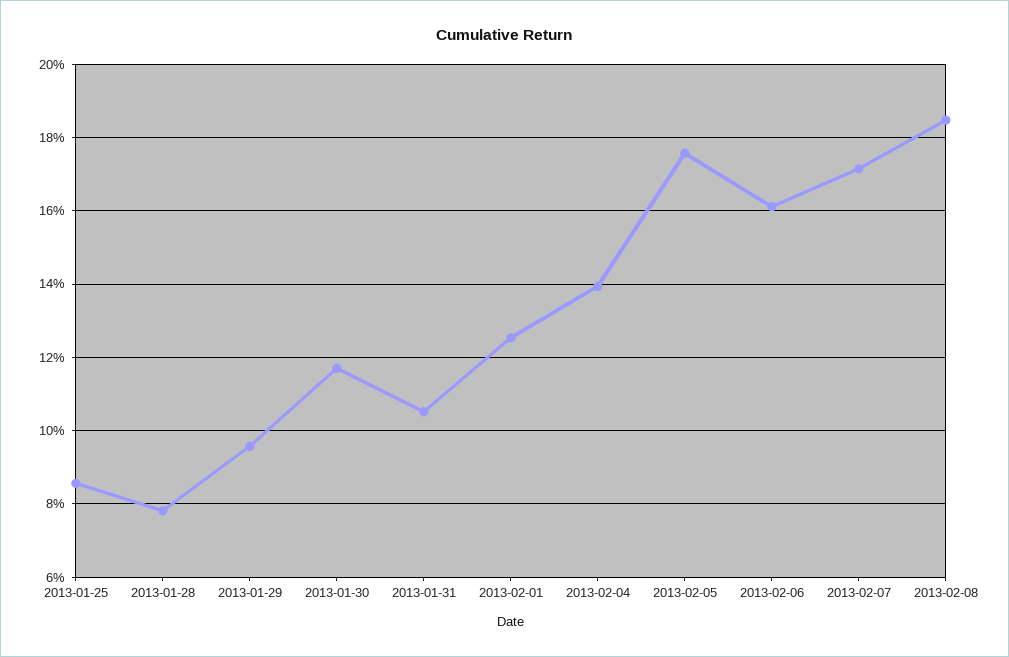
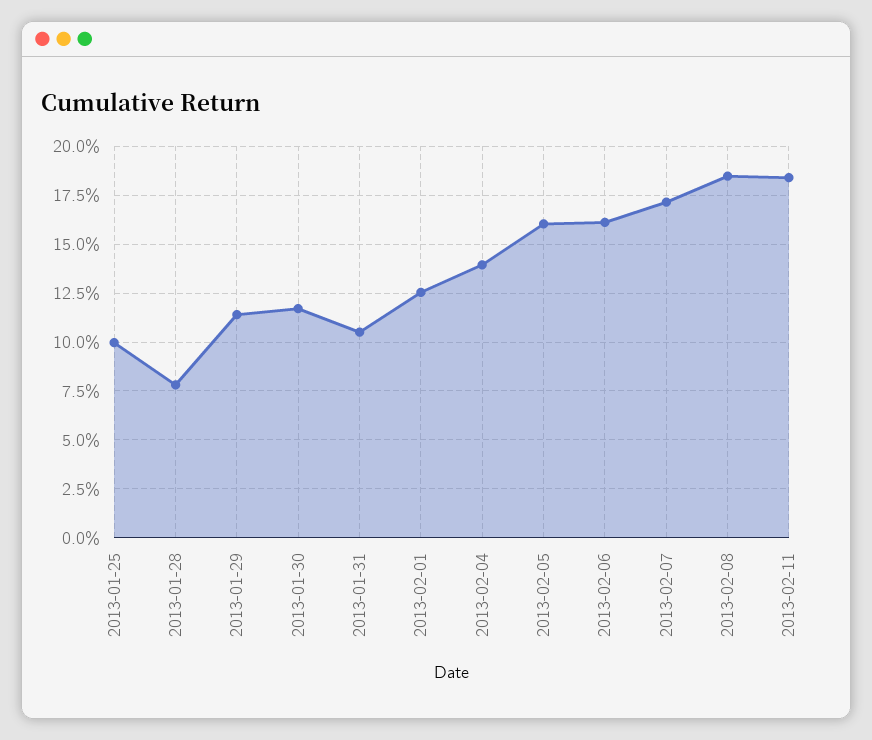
2013-01-25: 8.6 -> 10
2013-01-29: 9.6 -> 11.5
2013-02-05: 17.6 -> 16
2013-02-11: none -> 18.5

